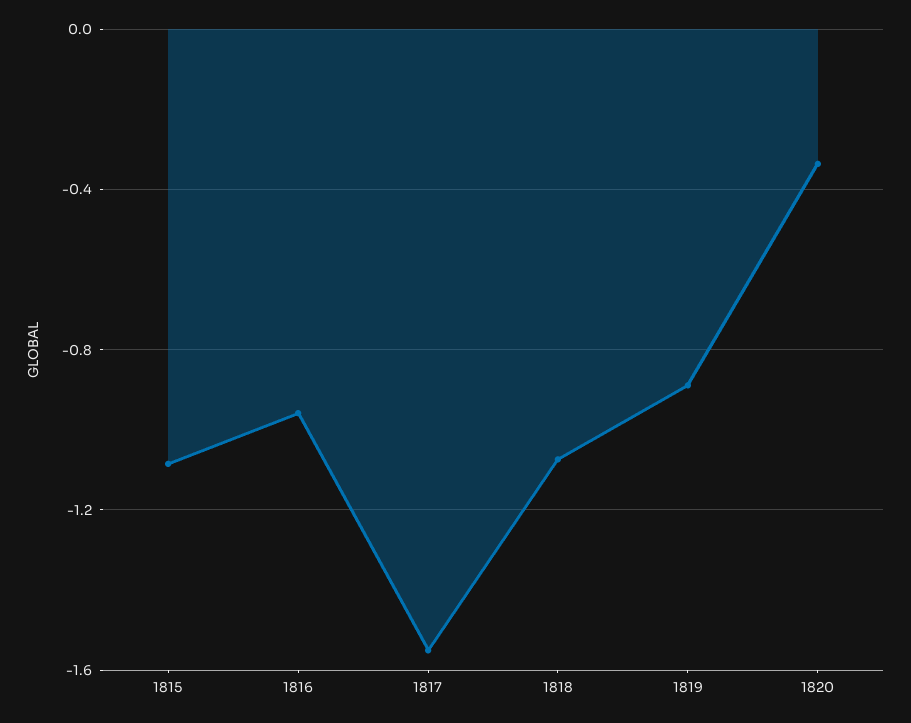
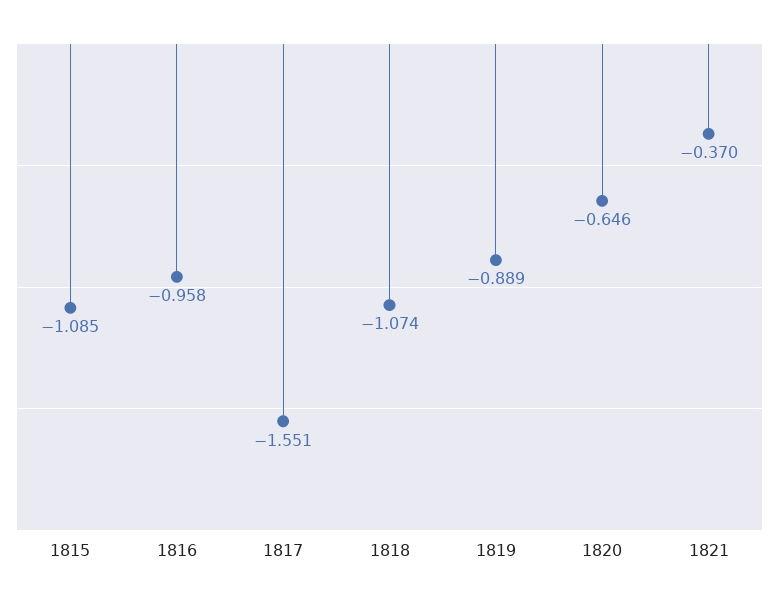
1820: -0.35 -> -0.646
1821: none -> -0.37

